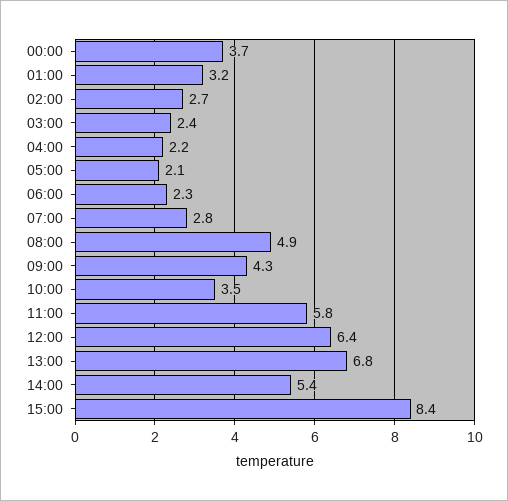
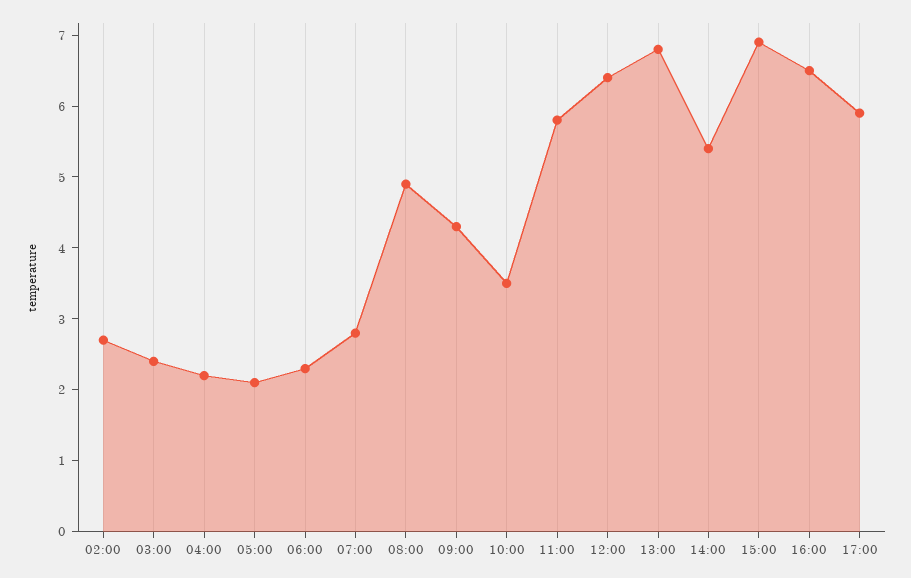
00:00: 3.7 -> none
01:00: 3.2 -> none
15:00: 8.4 -> 7
16:00: none -> 6.5
17:00: none -> 6

